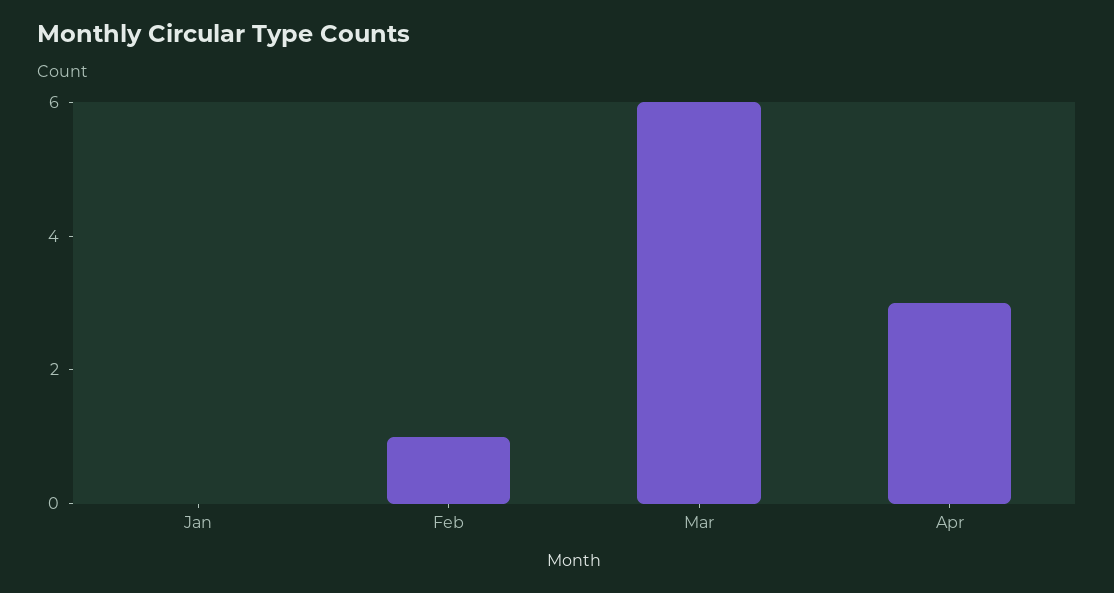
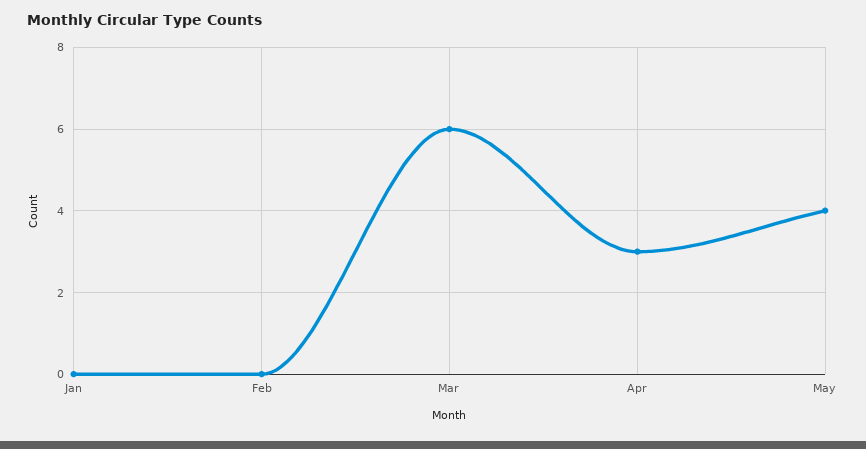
Feb: 1 -> 0
May: none -> 4

